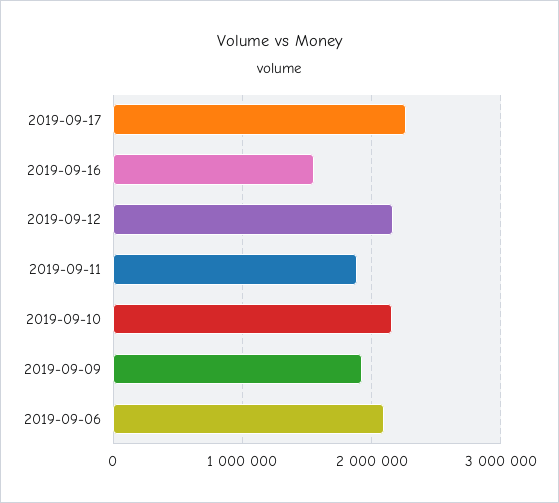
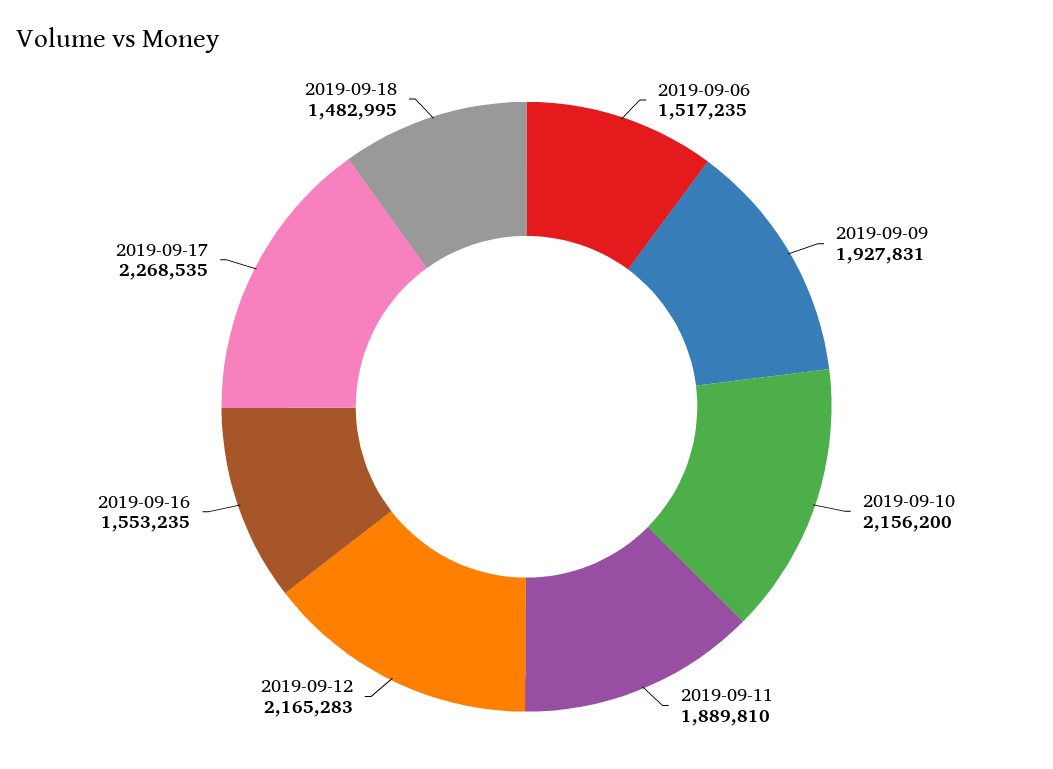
2019-09-06: 2100000 -> 1517235
2019-09-18: none -> 1482995

